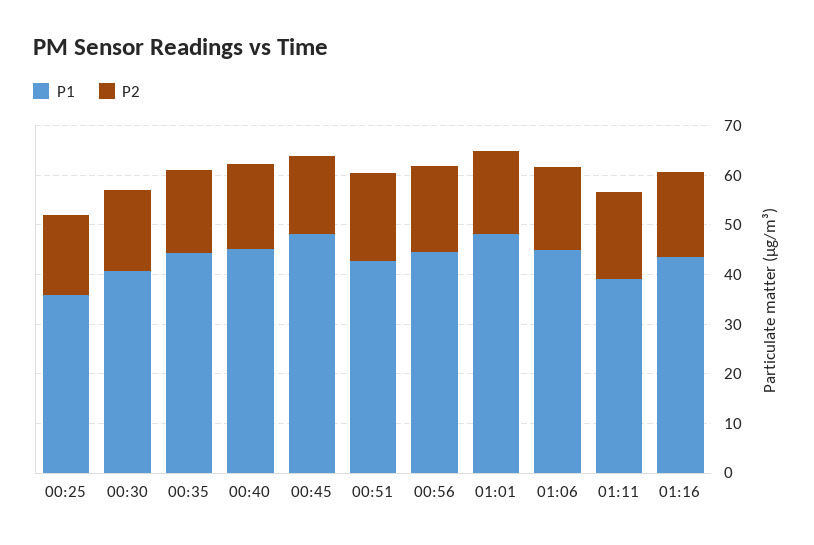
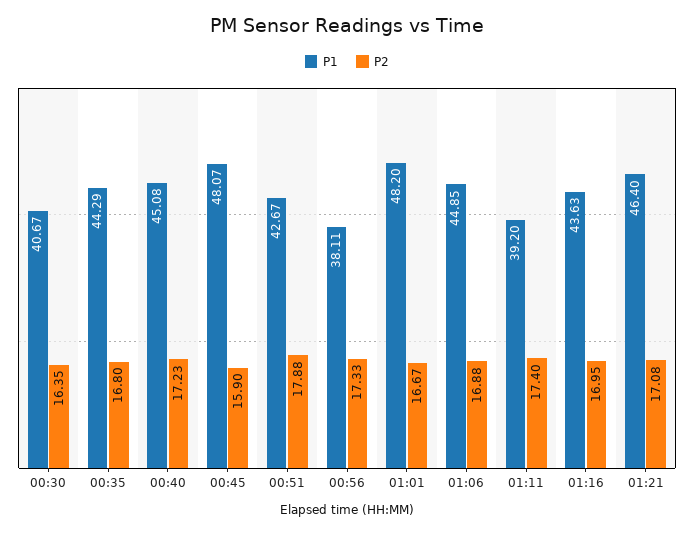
P1, 00:25: 36 -> none
P2, 00:25: 16 -> none
P1, 00:56: 44 -> 38.11
P1, 01:21: none -> 46.4
P2, 01:21: none -> 17.08

